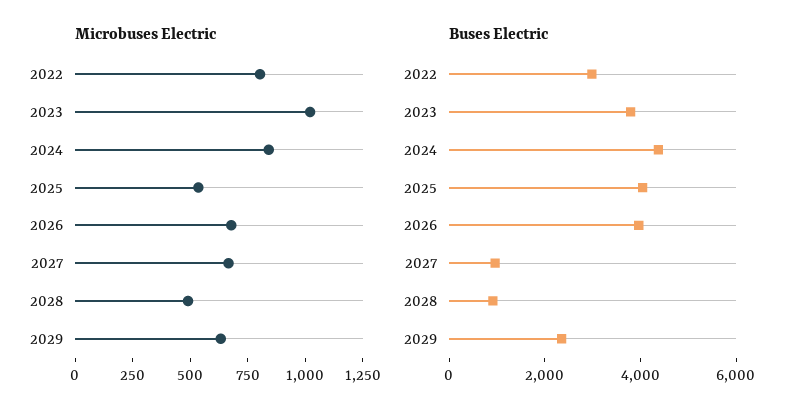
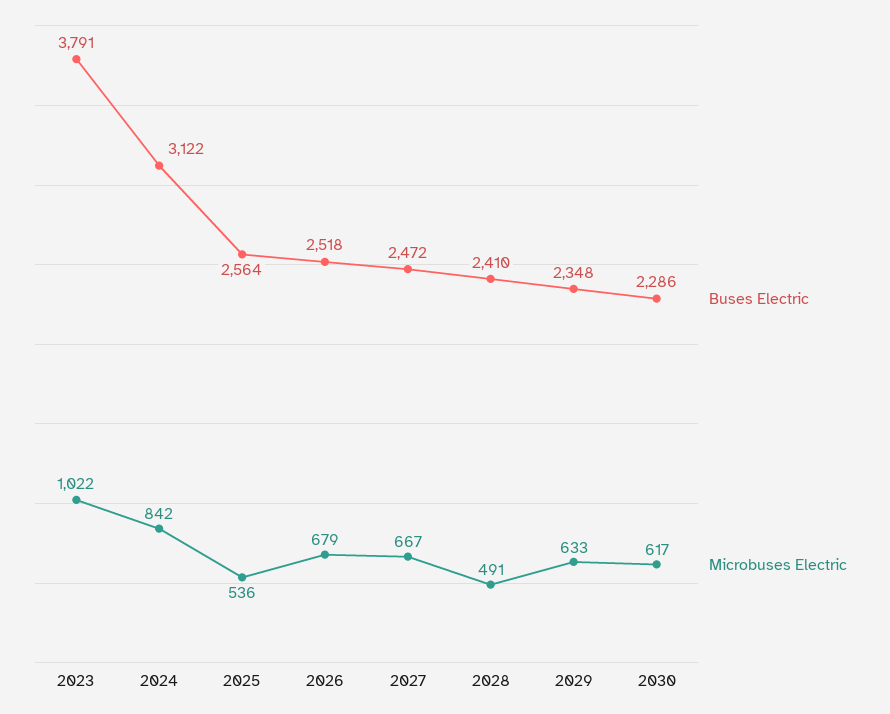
Microbuses Electric, 2022: 800 -> none
Buses Electric, 2022: 3000 -> none
Buses Electric, 2024: 4500 -> 3122
Buses Electric, 2025: 4000 -> 2564
Buses Electric, 2026: 4000 -> 2518
Buses Electric, 2027: 1000 -> 2472
Buses Electric, 2028: 1000 -> 2410
Buses Electric, 2030: none -> 2286
Microbuses Electric, 2030: none -> 617

